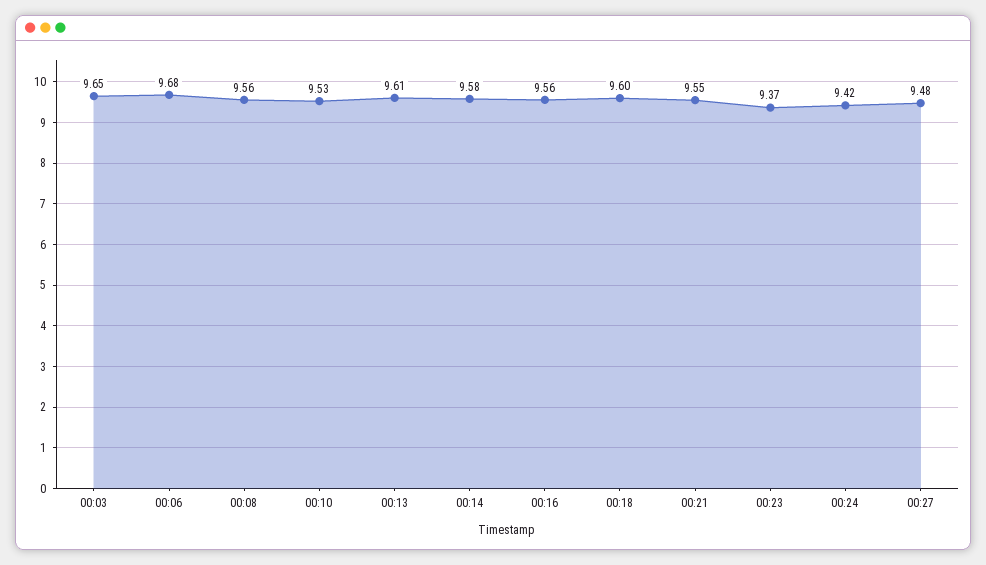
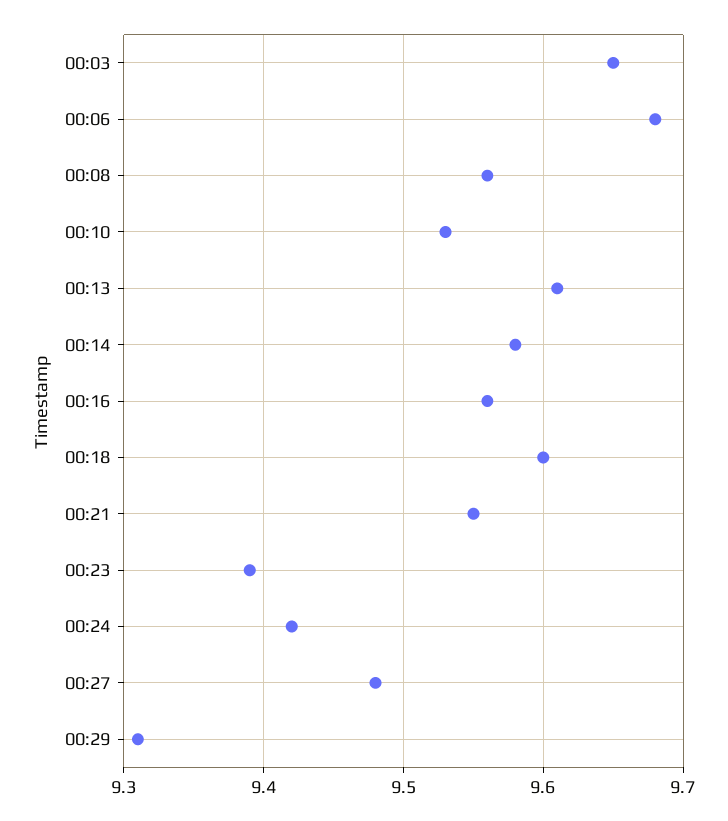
00:23: 9.37 -> 9.39
00:29: none -> 9.31

